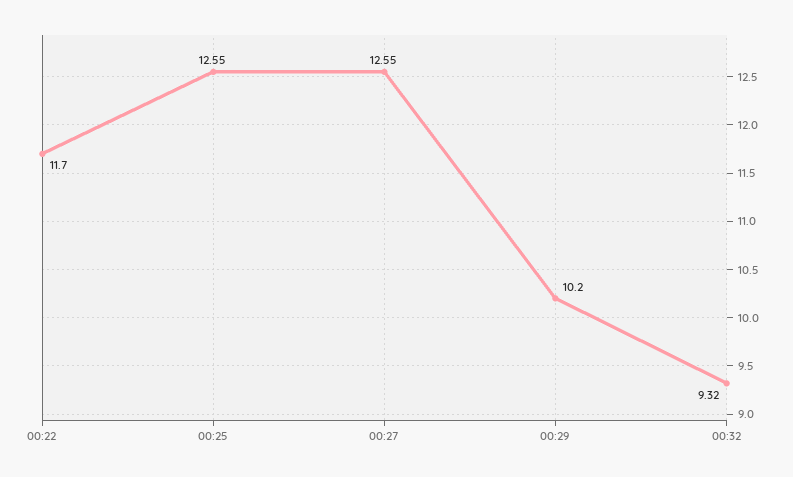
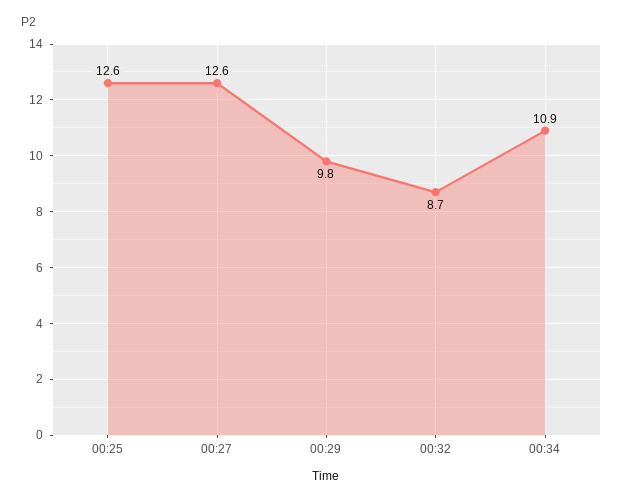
00:22: 11.7 -> none
00:29: 10.2 -> 9.8
00:32: 9.32 -> 8.7
00:34: none -> 10.9

